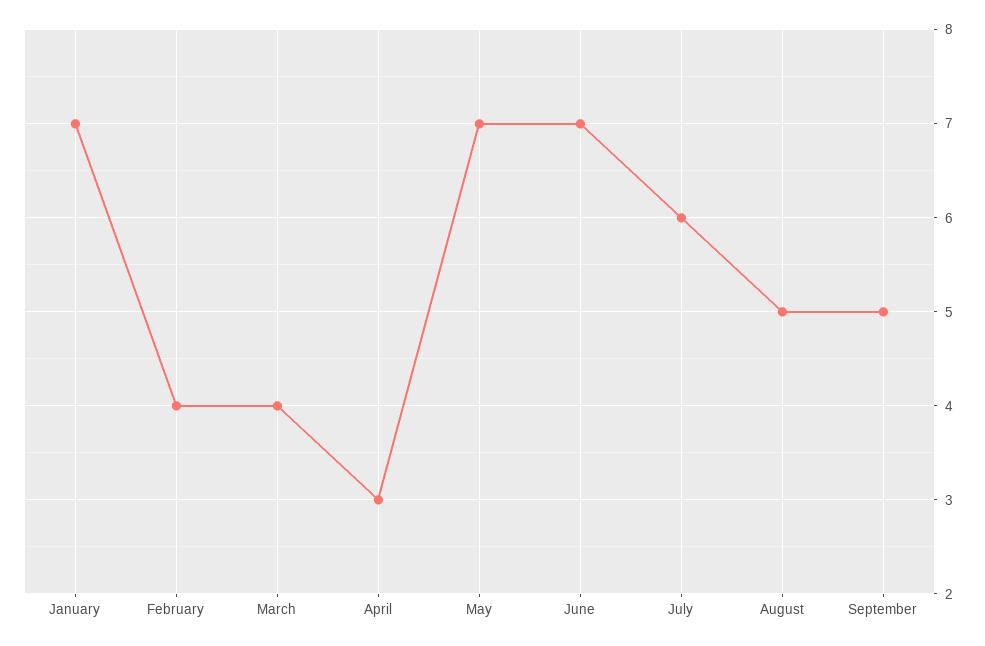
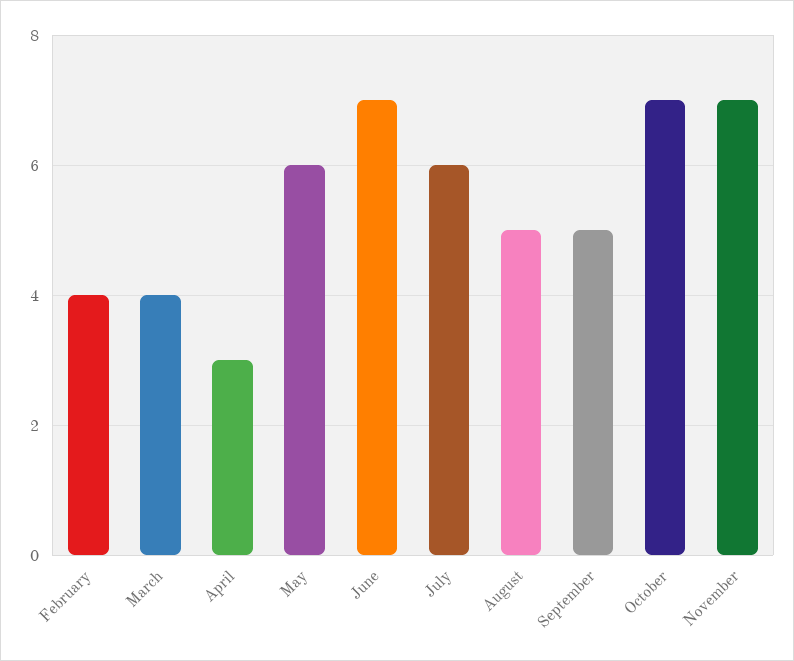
January: 7 -> none
May: 7 -> 6
October: none -> 7
November: none -> 7

